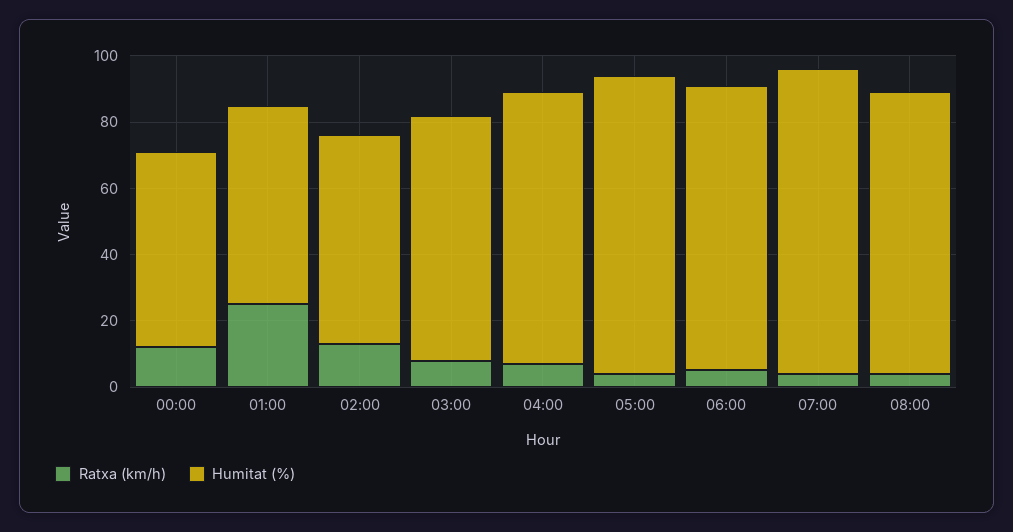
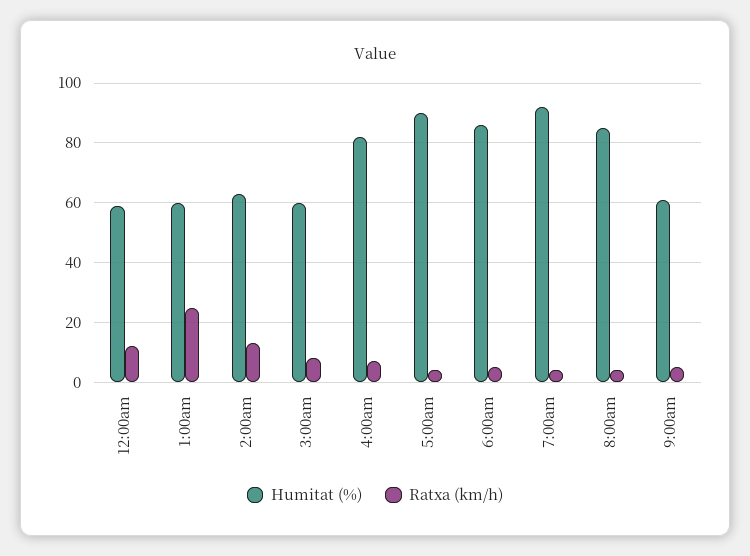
Humitat (%), 03:00: 75 -> 60
Humitat (%), 9:00am: none -> 60
Ratxa (km/h), 9:00am: none -> 5

